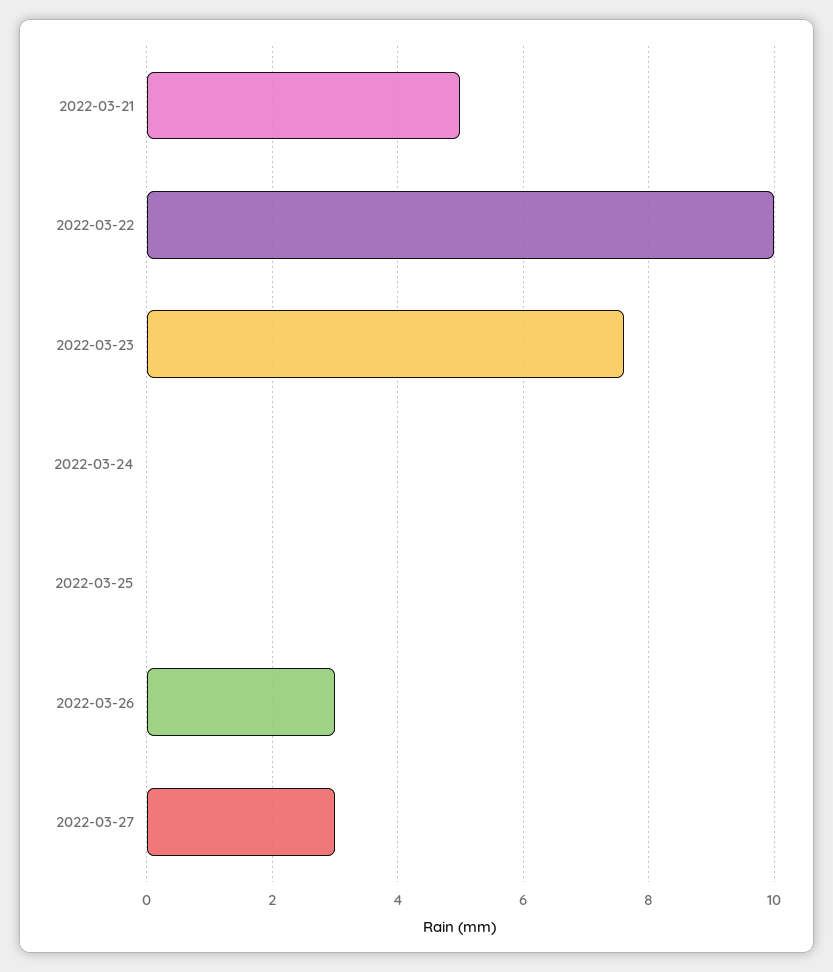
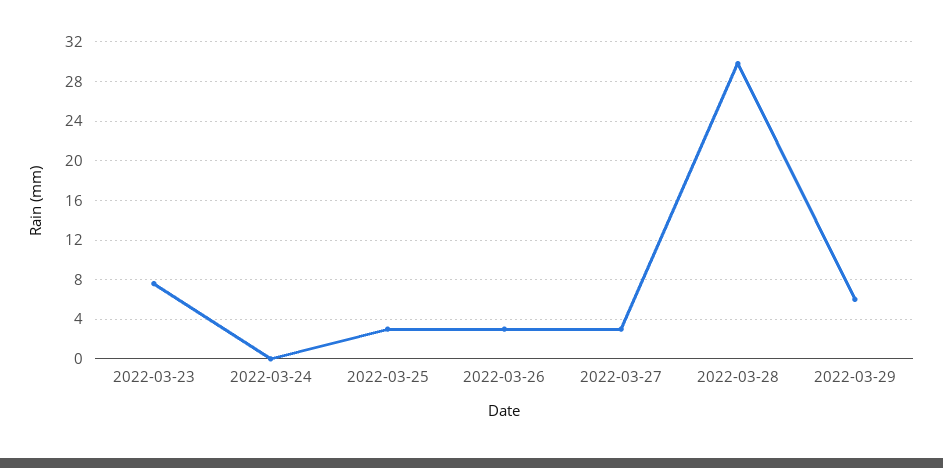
2022-03-21: 5 -> none
2022-03-22: 10 -> none
2022-03-25: 0 -> 3
2022-03-28: none -> 30
2022-03-29: none -> 6

